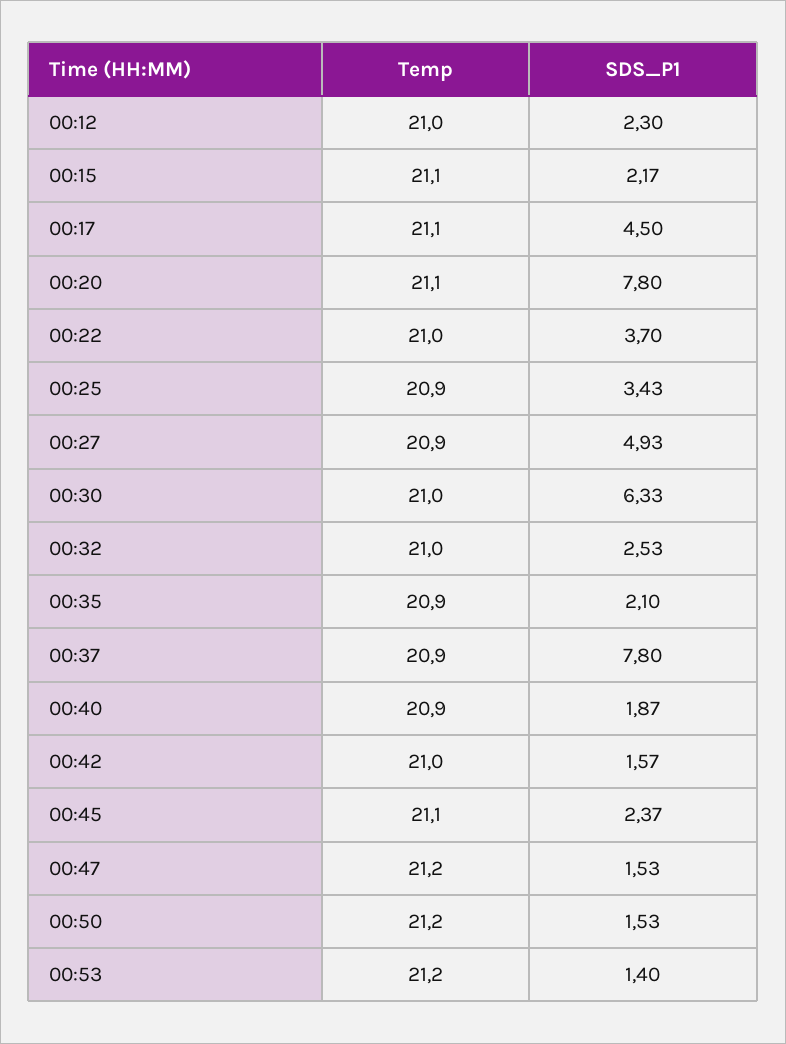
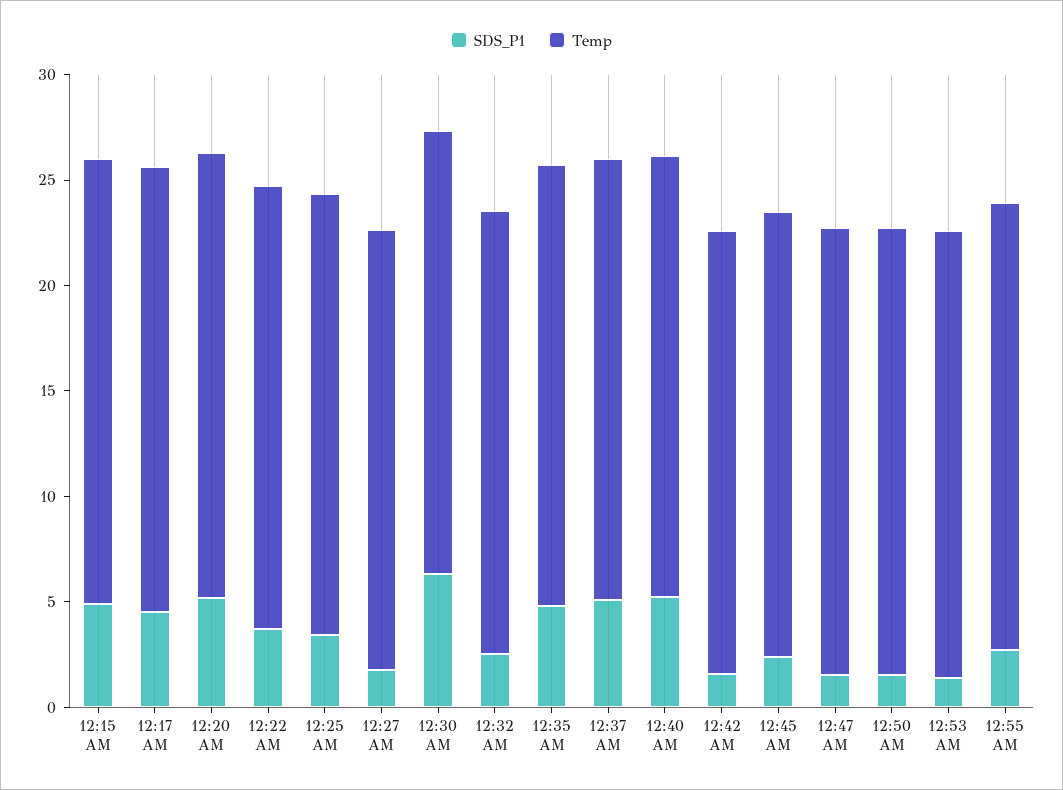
Temp, 00:12: 21 -> none
SDS_P1, 00:12: 2.3 -> none
SDS_P1, 00:15: 2.17 -> 5
SDS_P1, 00:20: 7.8 -> 5
SDS_P1, 00:27: 4.93 -> 2
SDS_P1, 00:35: 2.1 -> 5
SDS_P1, 00:37: 7.8 -> 5
SDS_P1, 00:40: 1.87 -> 5
SDS_P1, 12:55 AM: none -> 3
Temp, 12:55 AM: none -> 21

